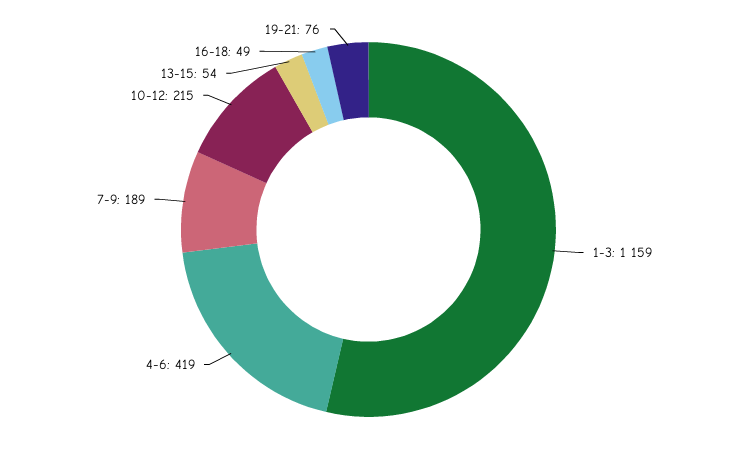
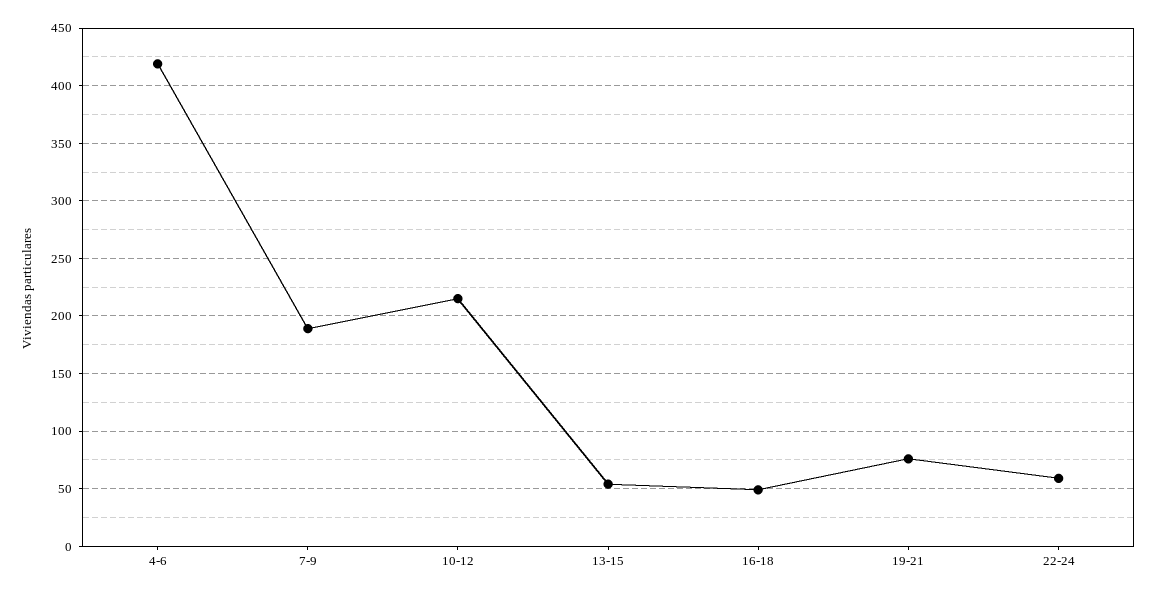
1-3: 1159 -> none
22-24: none -> 60

